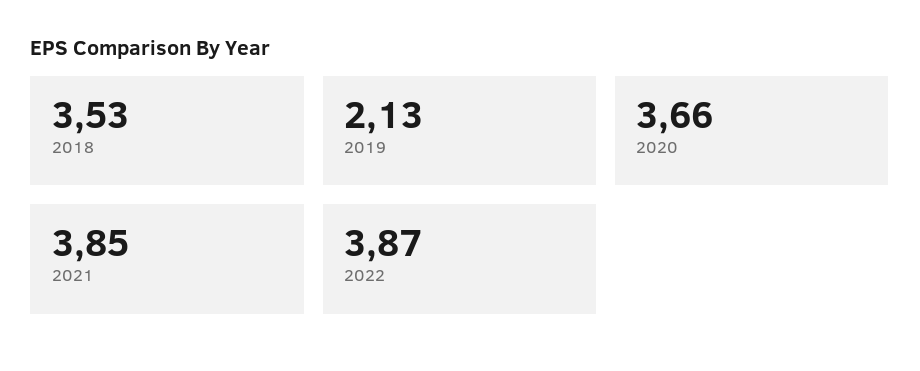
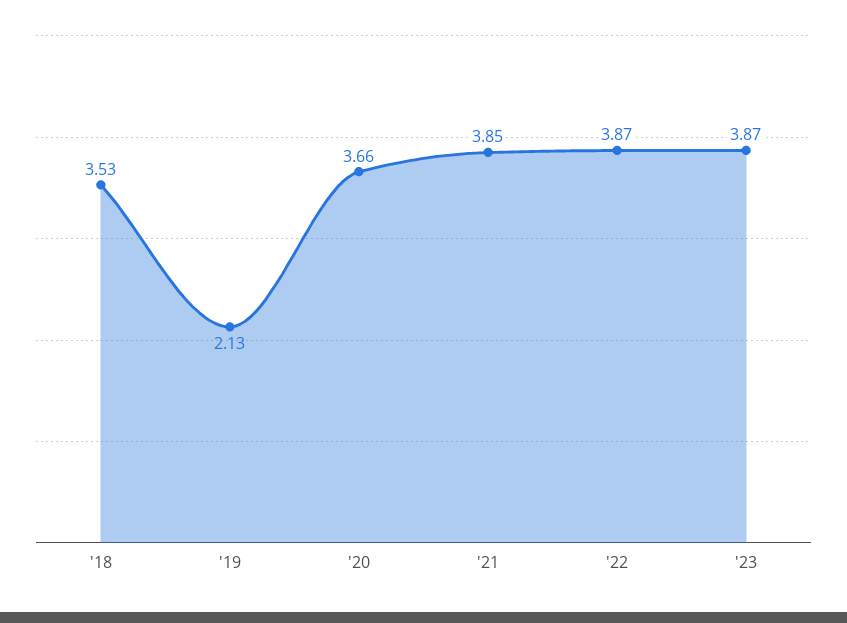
'23: none -> 3.87

